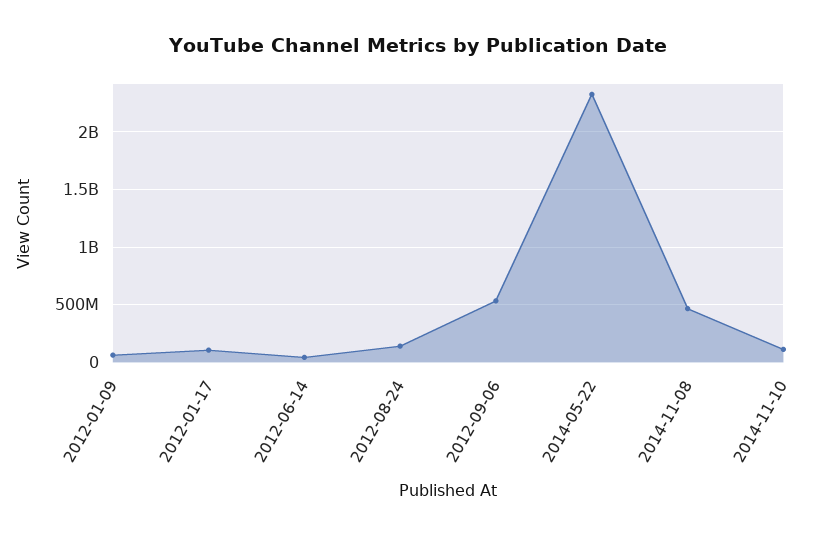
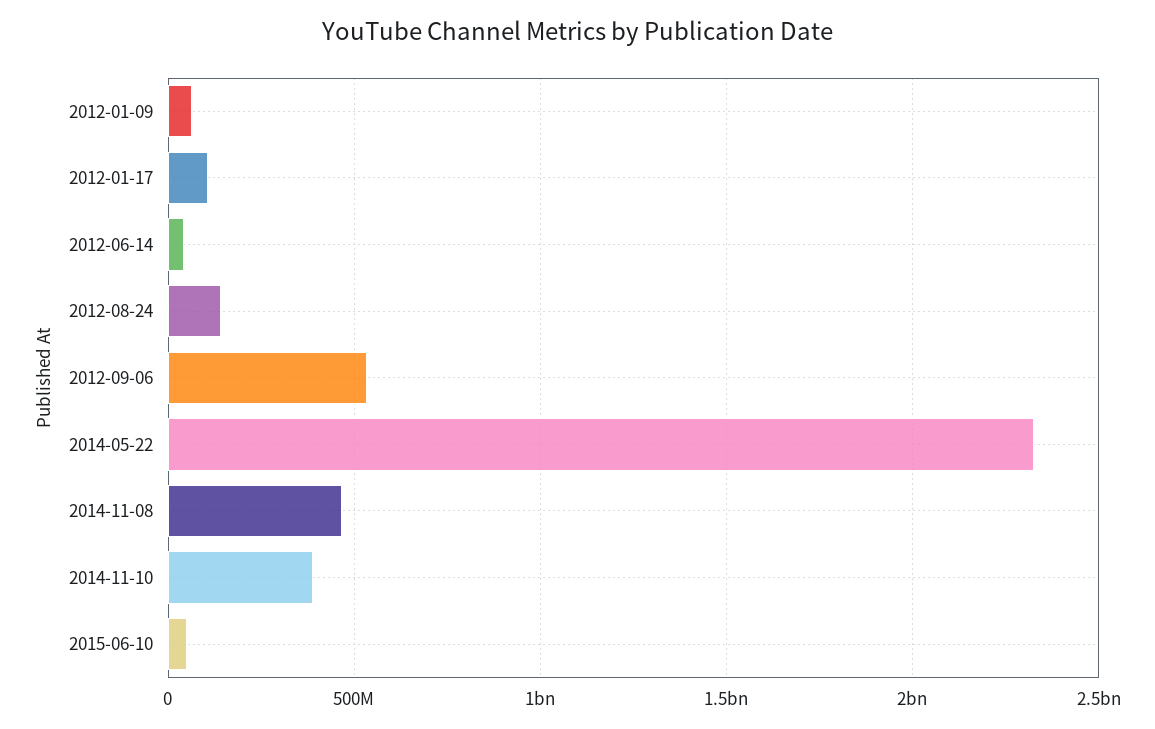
2014-11-10: 100000000 -> 400000000
2015-06-10: none -> 50000000

